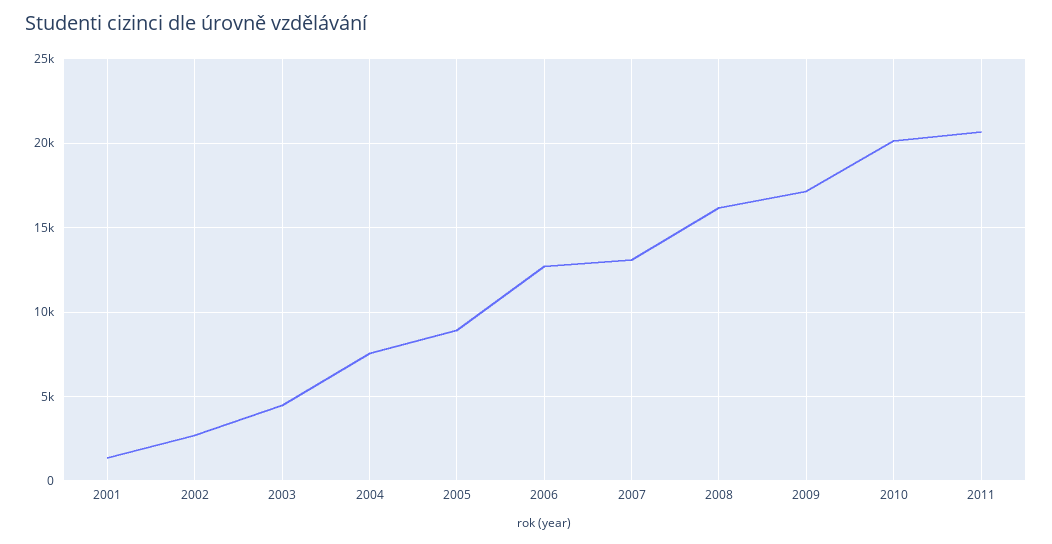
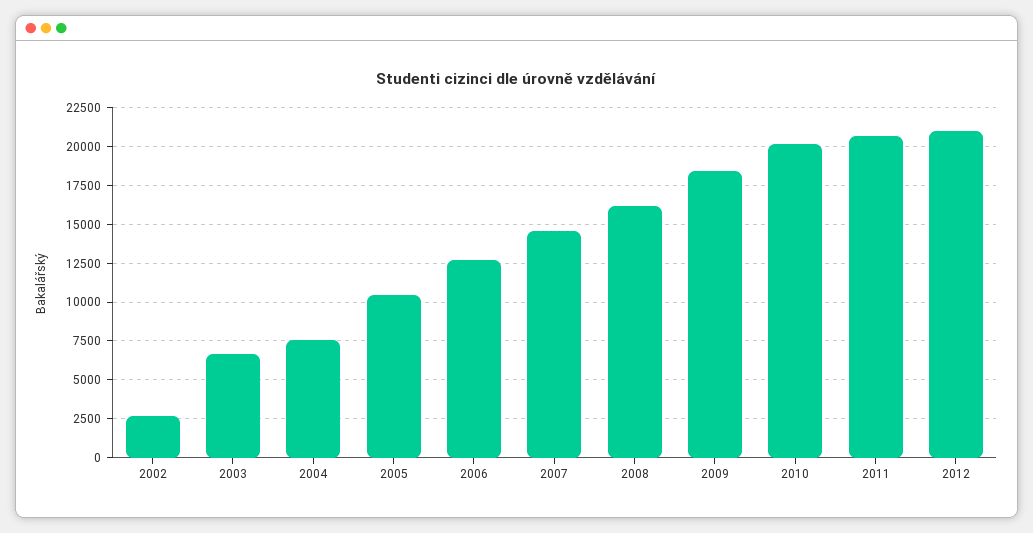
2001: 1500 -> none
2003: 4500 -> 6500
2005: 9000 -> 10500
2007: 13000 -> 14500
2009: 17000 -> 18500
2012: none -> 21000

